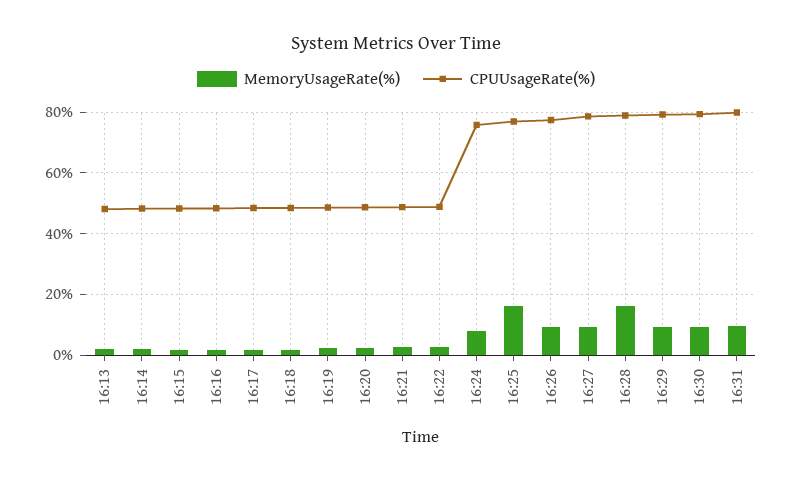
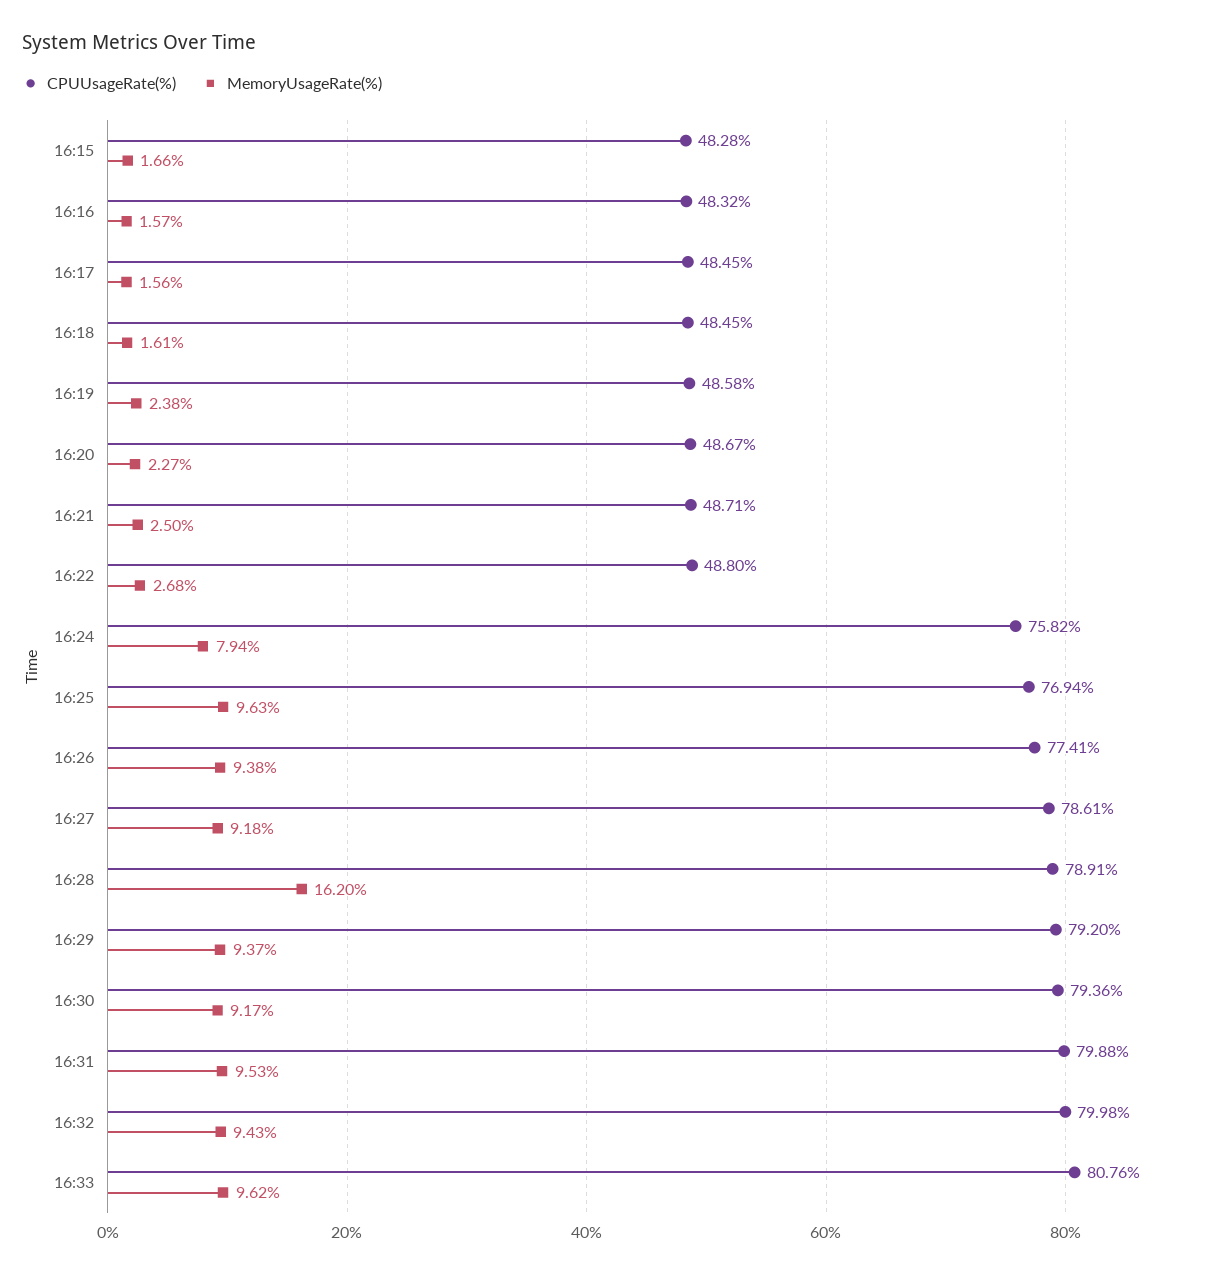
MemoryUsageRate(%), 16:13: 2 -> none
CPUUsageRate(%), 16:13: 48 -> none
MemoryUsageRate(%), 16:14: 2 -> none
CPUUsageRate(%), 16:14: 48 -> none
MemoryUsageRate(%), 16:25: 16 -> 9.63
CPUUsageRate(%), 16:32: none -> 79.98
MemoryUsageRate(%), 16:32: none -> 9.43
CPUUsageRate(%), 16:33: none -> 80.76
MemoryUsageRate(%), 16:33: none -> 9.62

